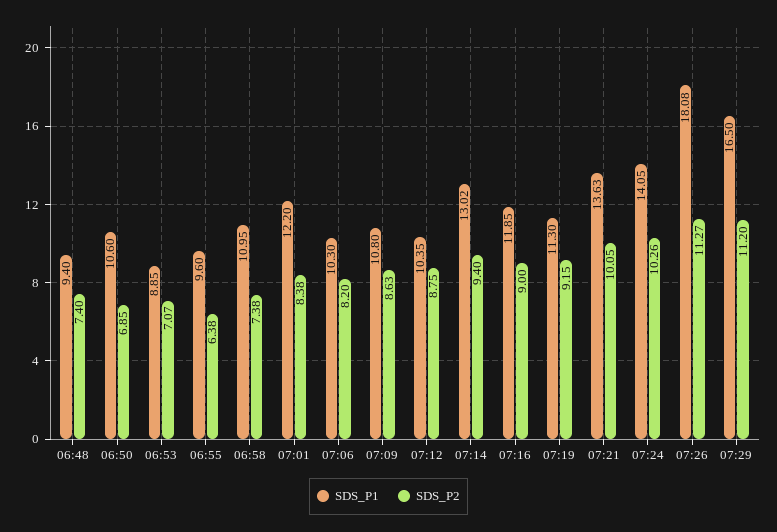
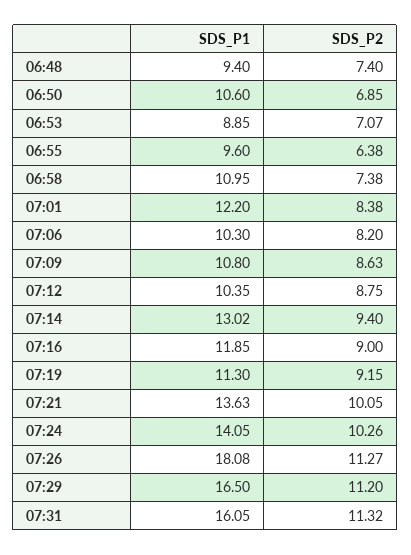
SDS_P1, 07:31: none -> 16.05
SDS_P2, 07:31: none -> 11.32

